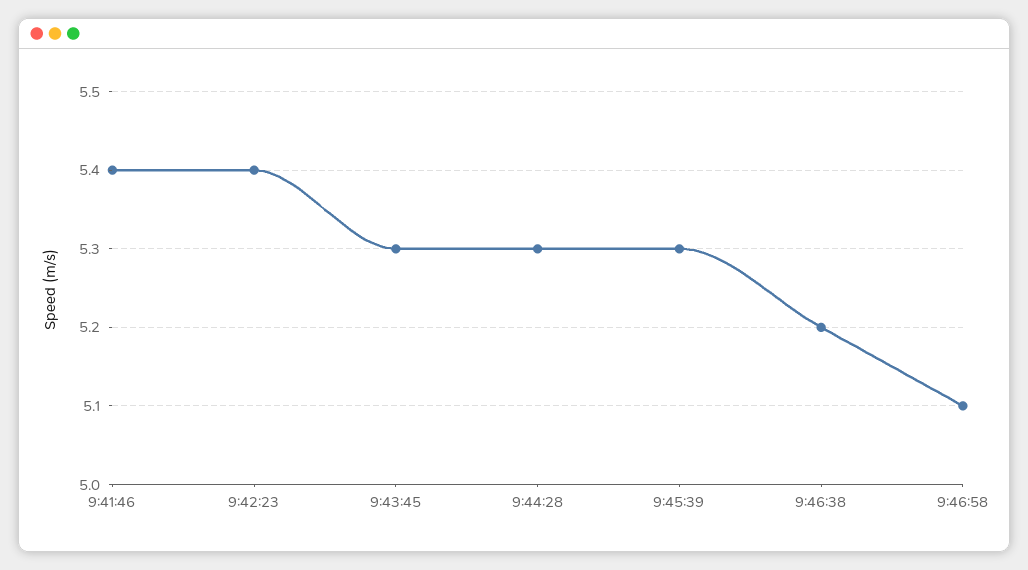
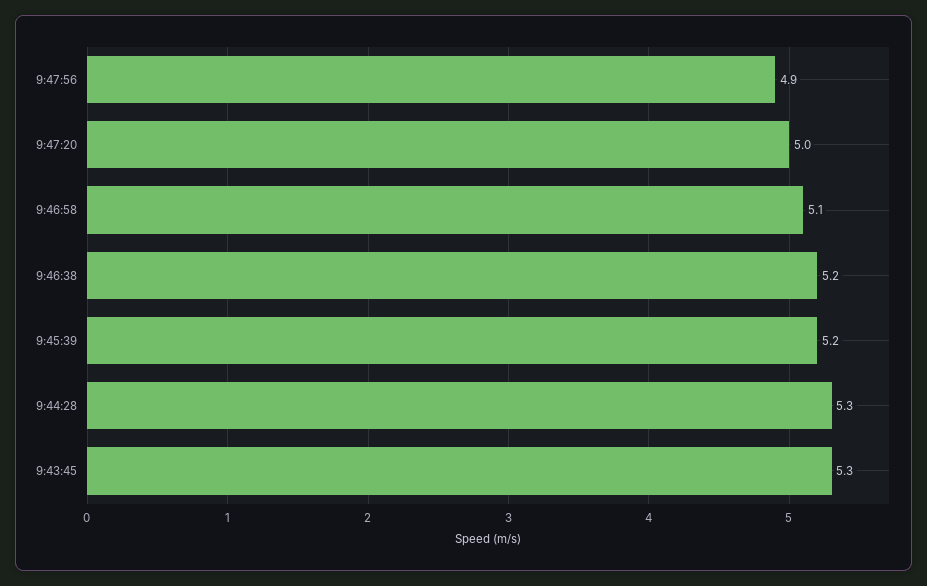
9:41:46: 5.4 -> none
9:42:23: 5.4 -> none
9:45:39: 5.3 -> 5.2
9:47:56: none -> 4.9
9:47:20: none -> 5

